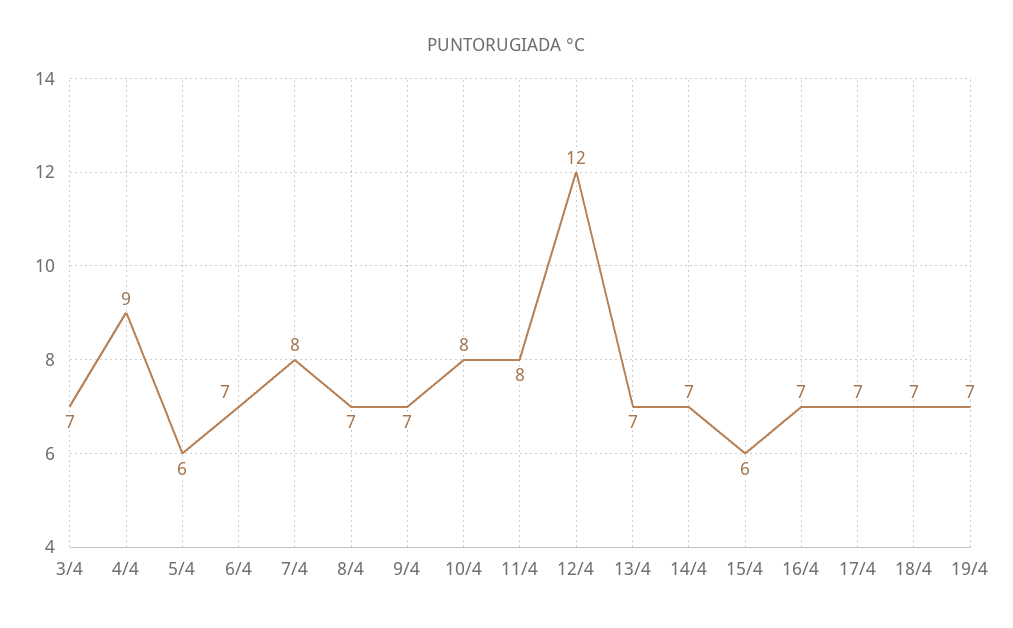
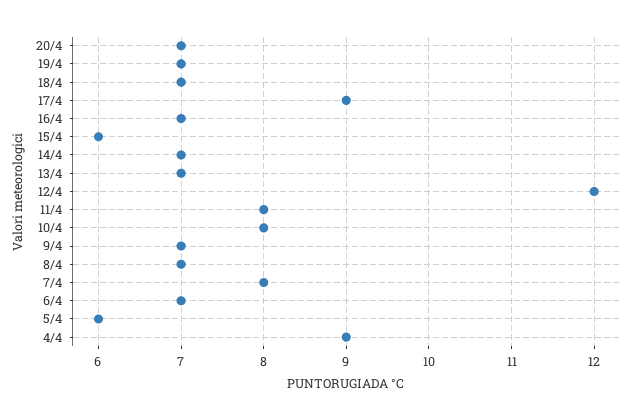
3/4: 7 -> none
17/4: 7 -> 9
20/4: none -> 7

